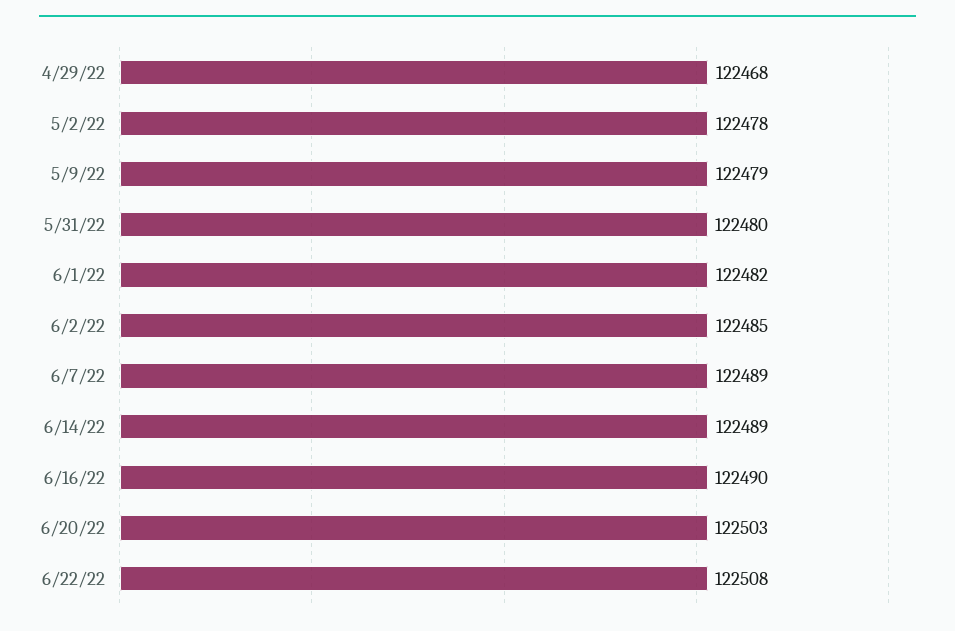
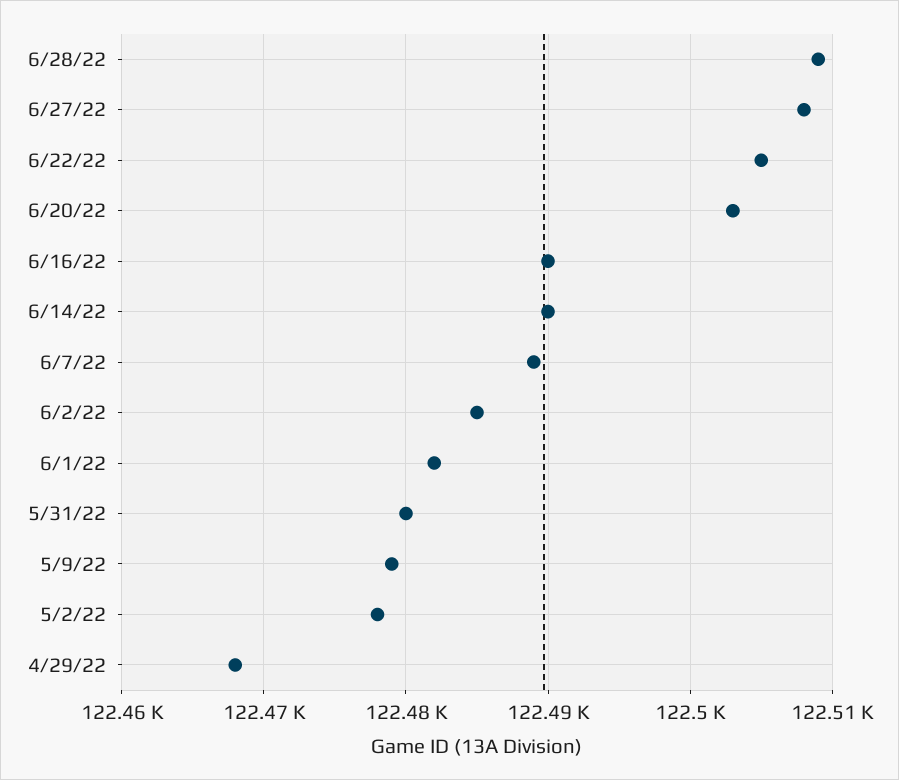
6/14/22: 122489 -> 122490
6/22/22: 122508 -> 122505
6/28/22: none -> 122509
6/27/22: none -> 122508

